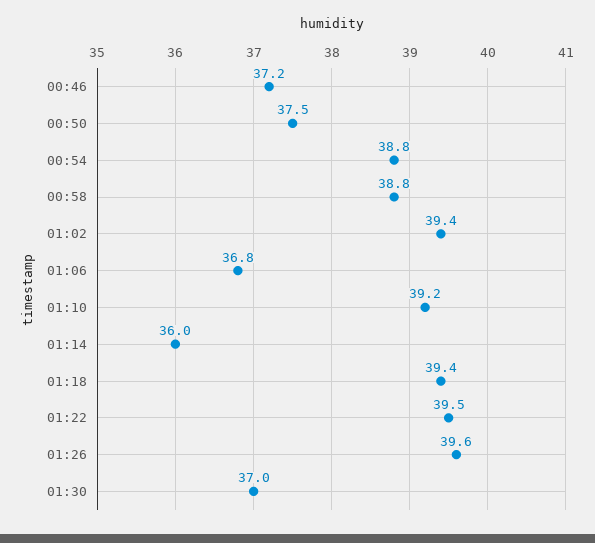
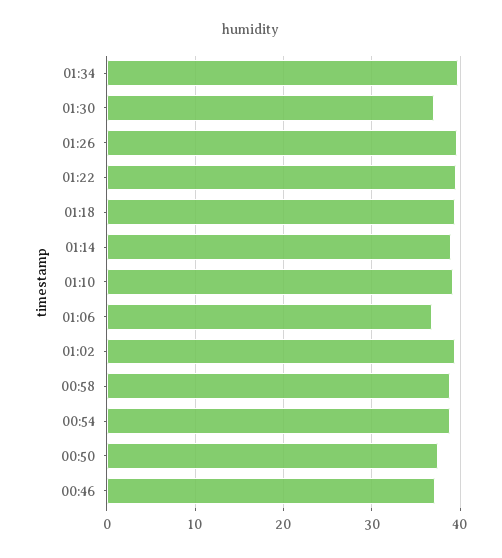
01:14: 36 -> 39
01:34: none -> 40

